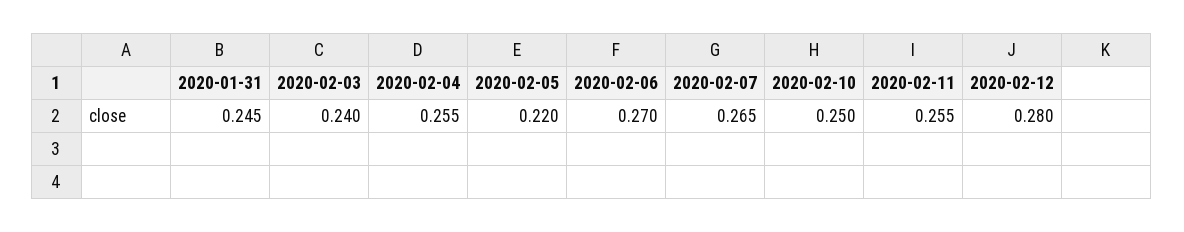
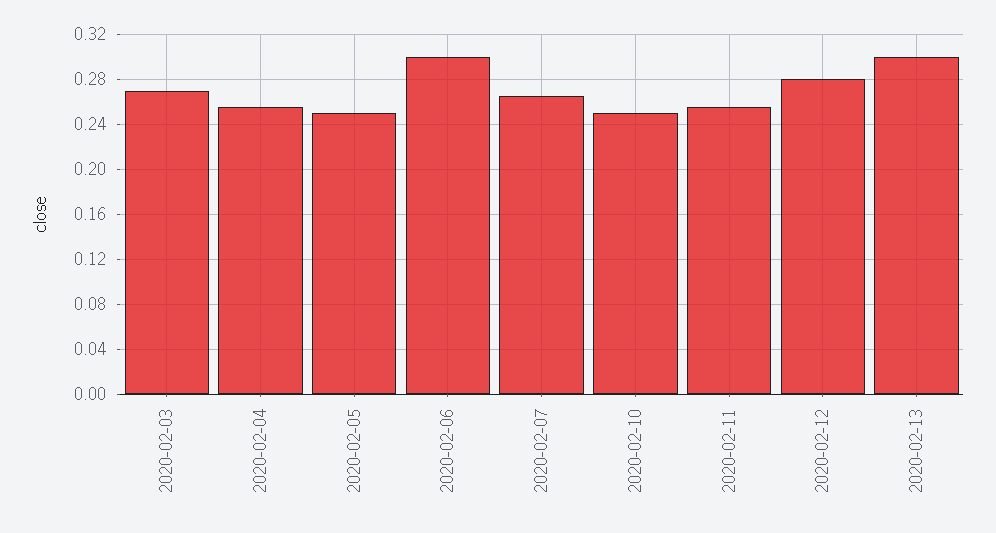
2020-01-31: 0.245 -> none
2020-02-03: 0.24 -> 0.27
2020-02-05: 0.22 -> 0.25
2020-02-06: 0.27 -> 0.3
2020-02-13: none -> 0.3

